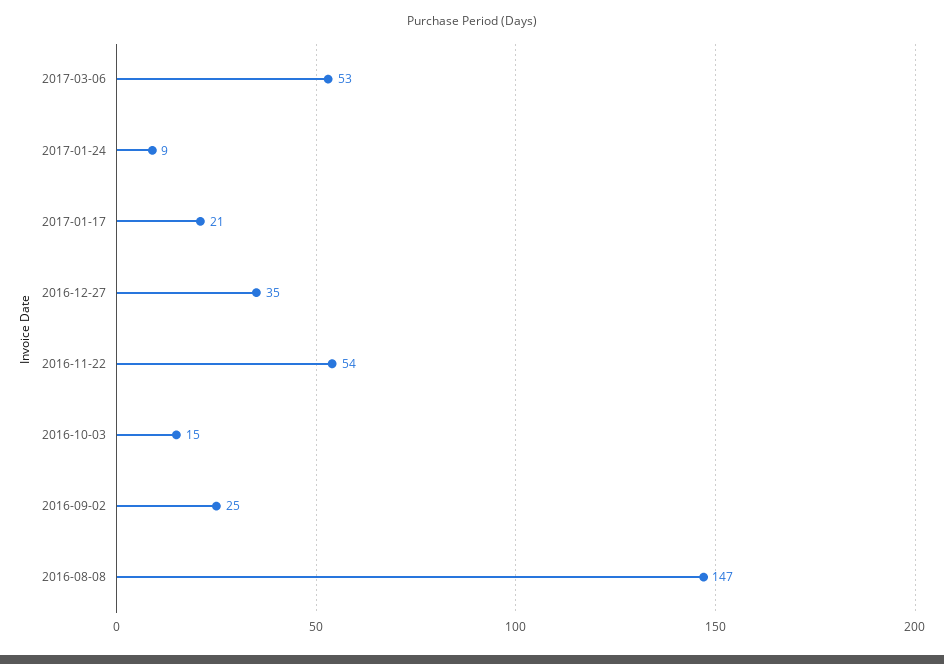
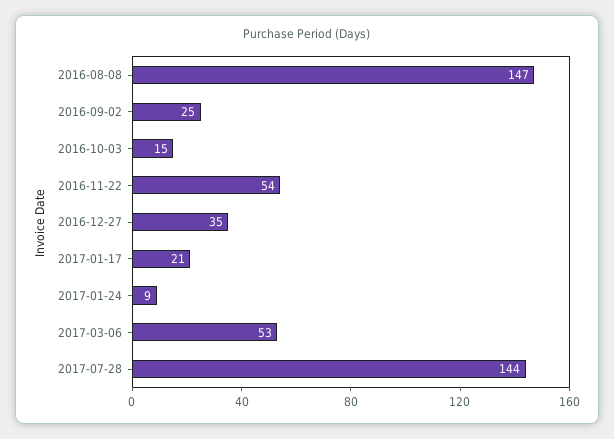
2017-07-28: none -> 144

